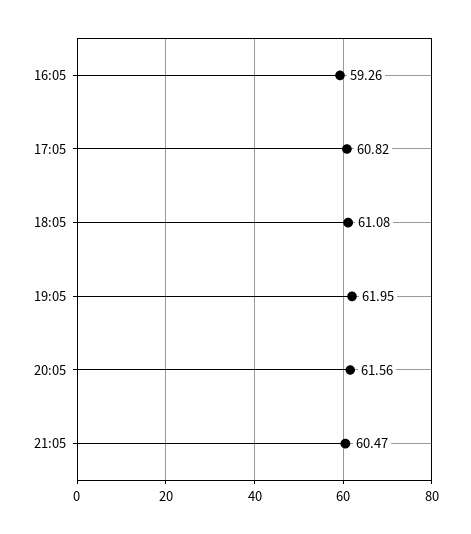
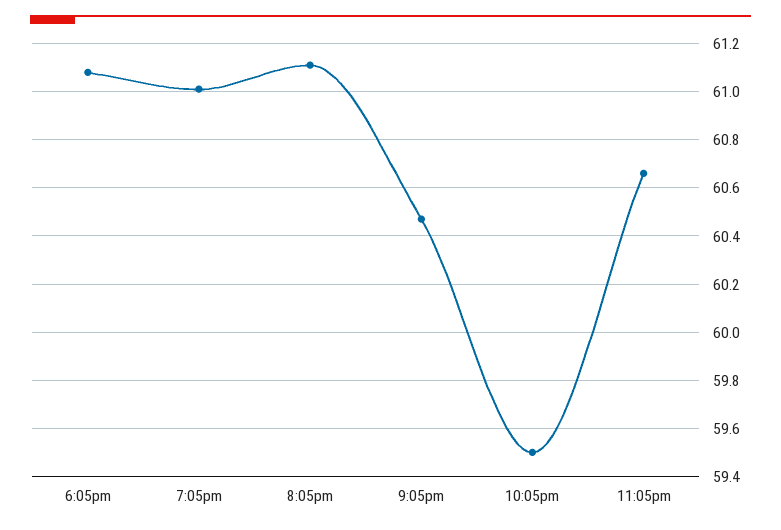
16:05: 59.26 -> none
17:05: 60.82 -> none
19:05: 61.95 -> 61
20:05: 61.56 -> 61.1
10:05pm: none -> 59.5
11:05pm: none -> 60.65

